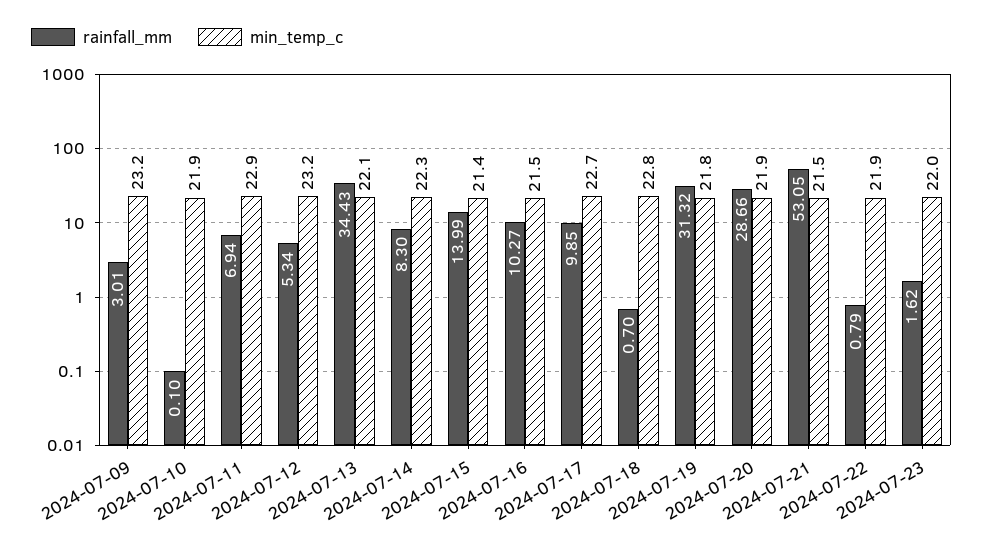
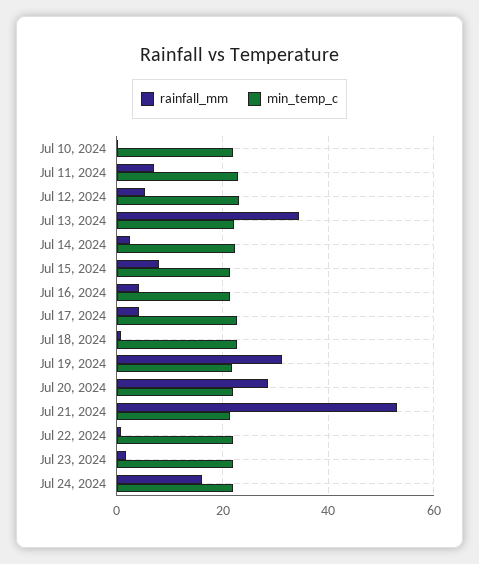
rainfall_mm, 2024-07-09: 3.01 -> none
min_temp_c, 2024-07-09: 23.2 -> none
rainfall_mm, 2024-07-14: 8.3 -> 2
rainfall_mm, 2024-07-15: 13.99 -> 8
rainfall_mm, 2024-07-16: 10.27 -> 4
rainfall_mm, 2024-07-17: 9.85 -> 4
rainfall_mm, Jul 24, 2024: none -> 16
min_temp_c, Jul 24, 2024: none -> 22

